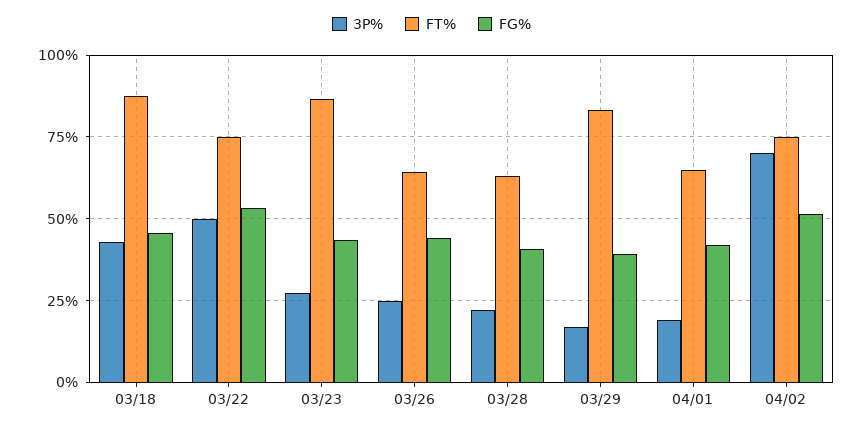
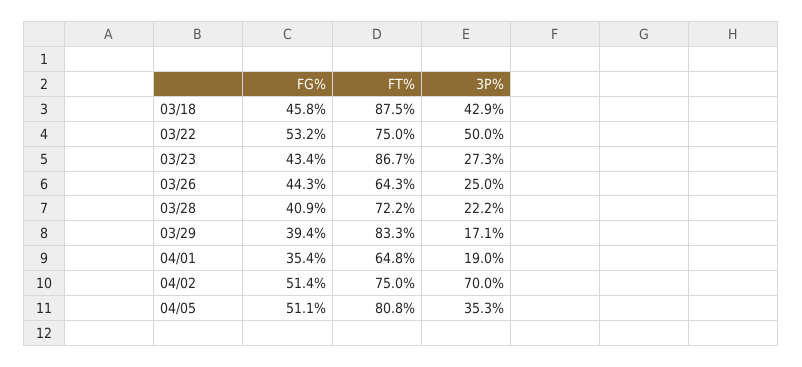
FT%, 03/28: 62.5 -> 72.2
FG%, 04/01: 42.5 -> 35.4
FG%, 04/05: none -> 51.1
FT%, 04/05: none -> 80.8
3P%, 04/05: none -> 35.3

